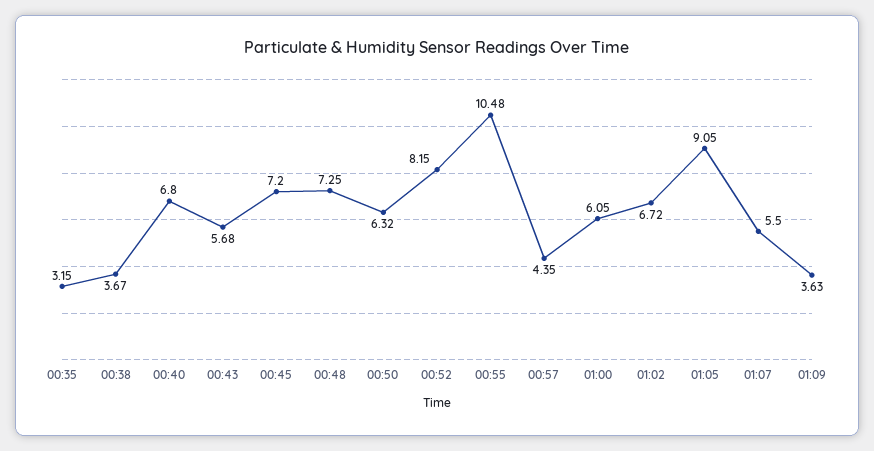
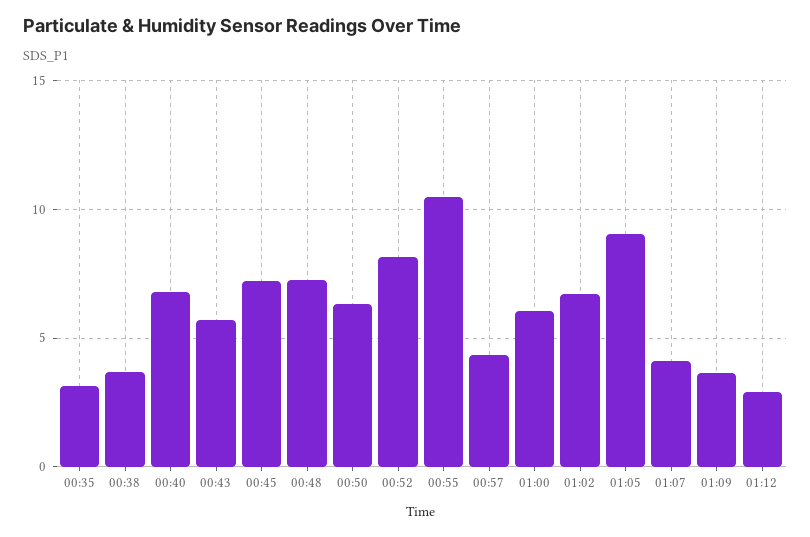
01:07: 5.5 -> 4
01:12: none -> 3

